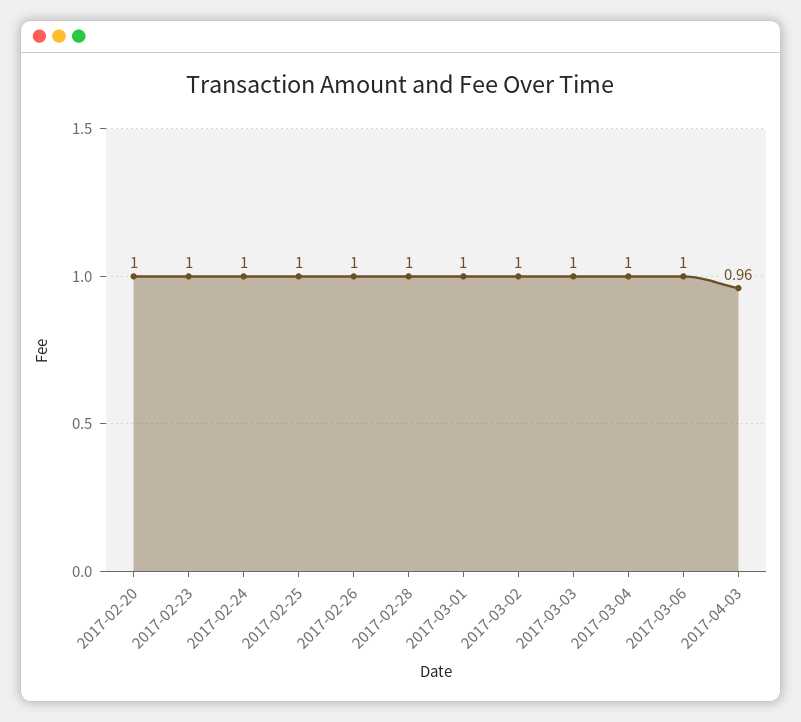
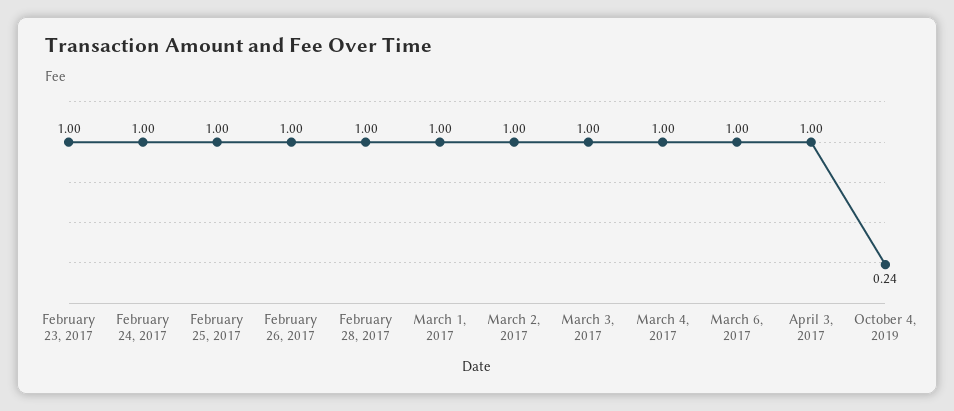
2017-02-20: 1 -> none
2017-04-03: 0.96 -> 1
October 4, 2019: none -> 0.24

